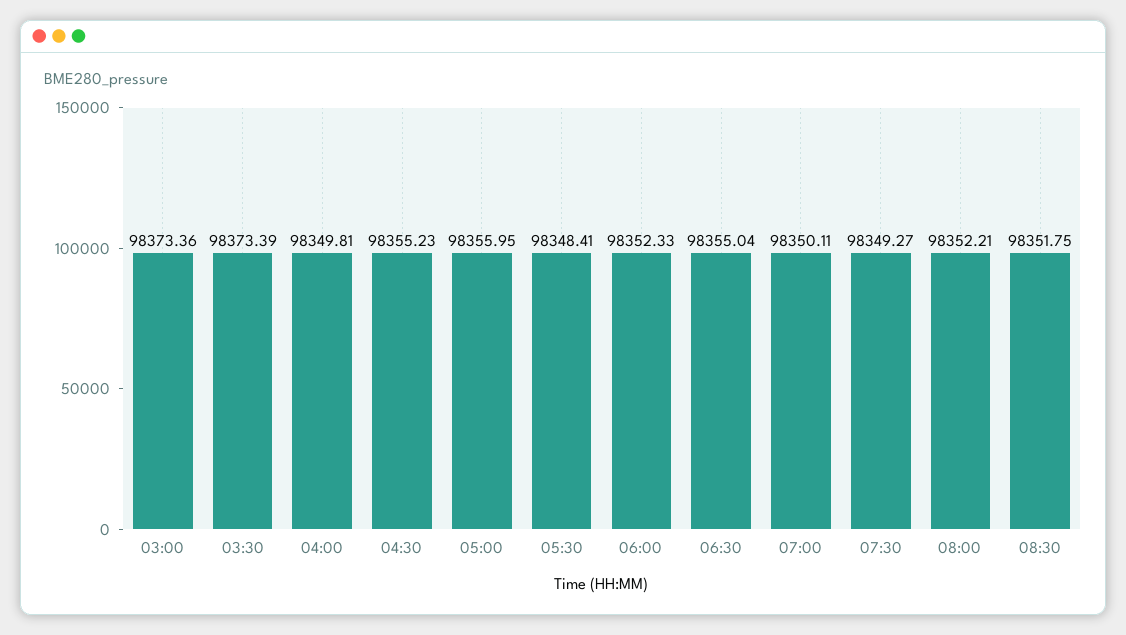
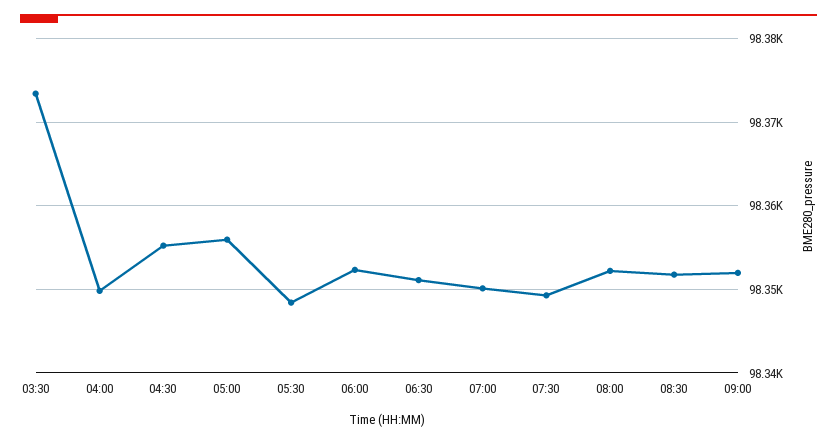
03:00: 98373.36 -> none
06:30: 98355.04 -> 98351
09:00: none -> 98352

